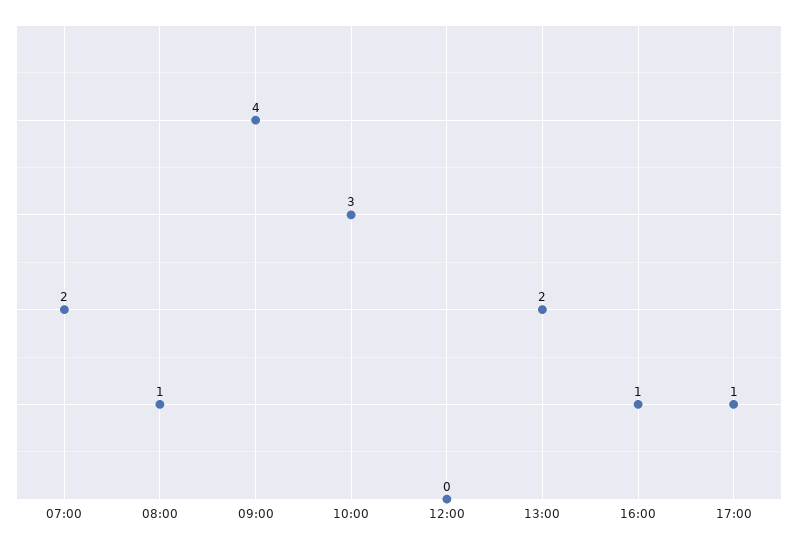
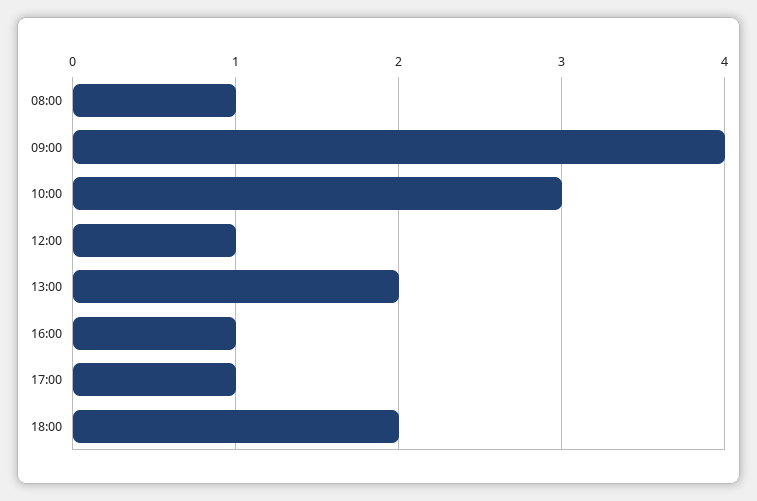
07:00: 2 -> none
12:00: 0 -> 1
18:00: none -> 2

